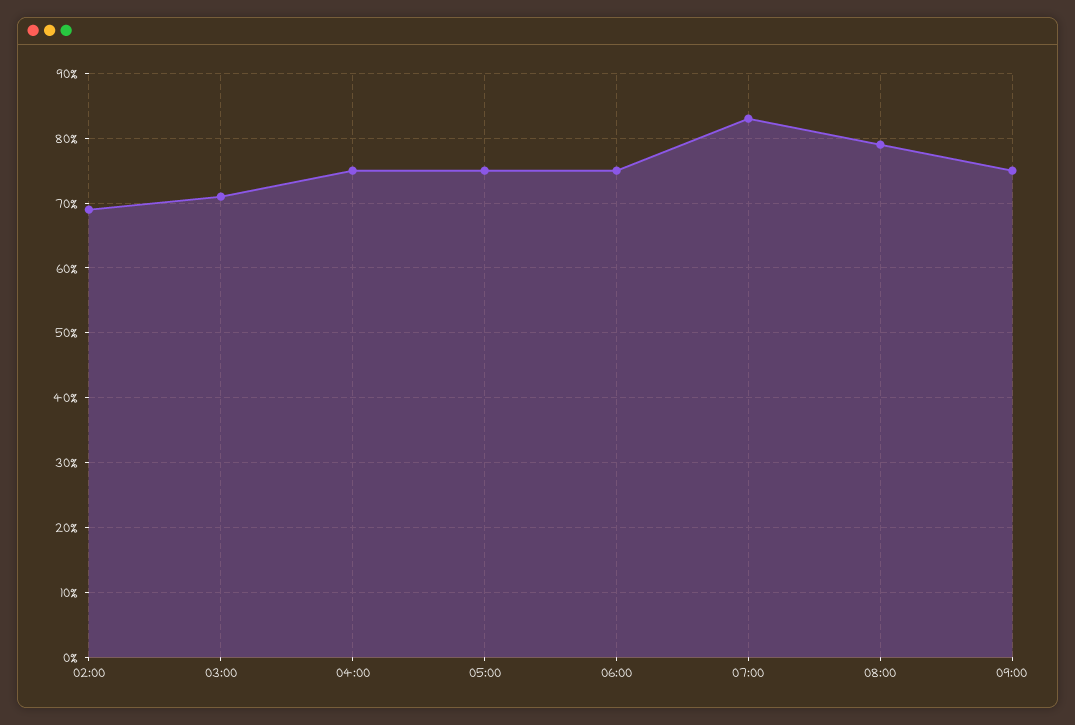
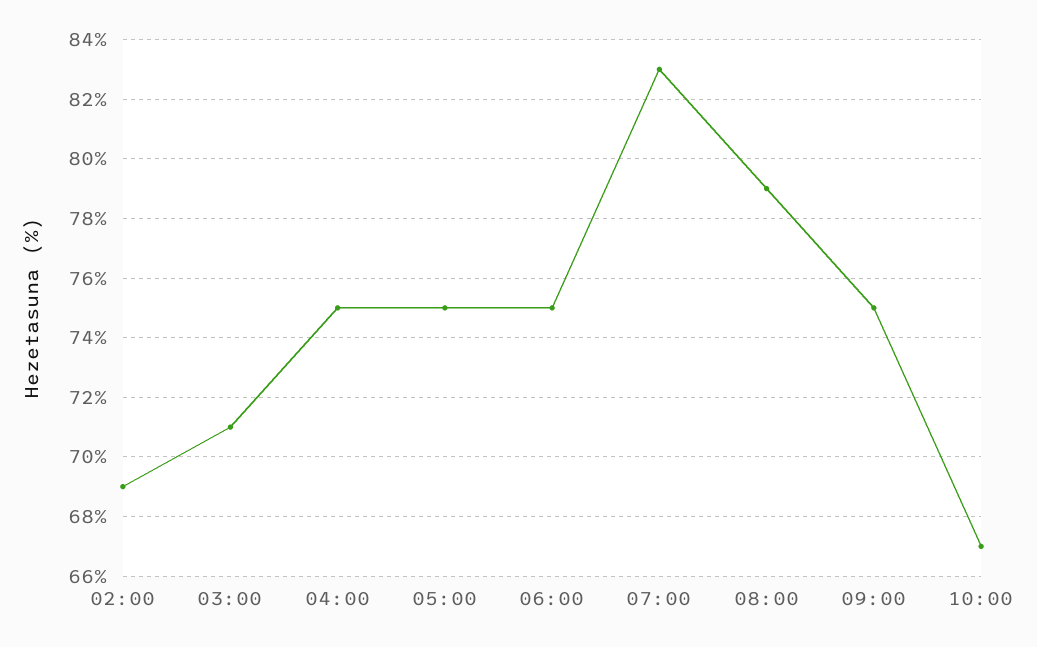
10:00: none -> 67

